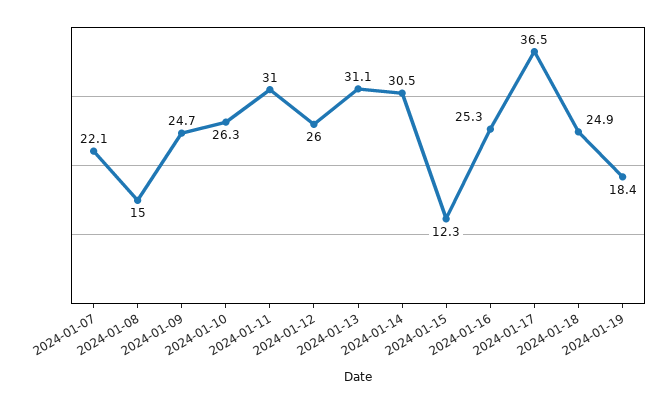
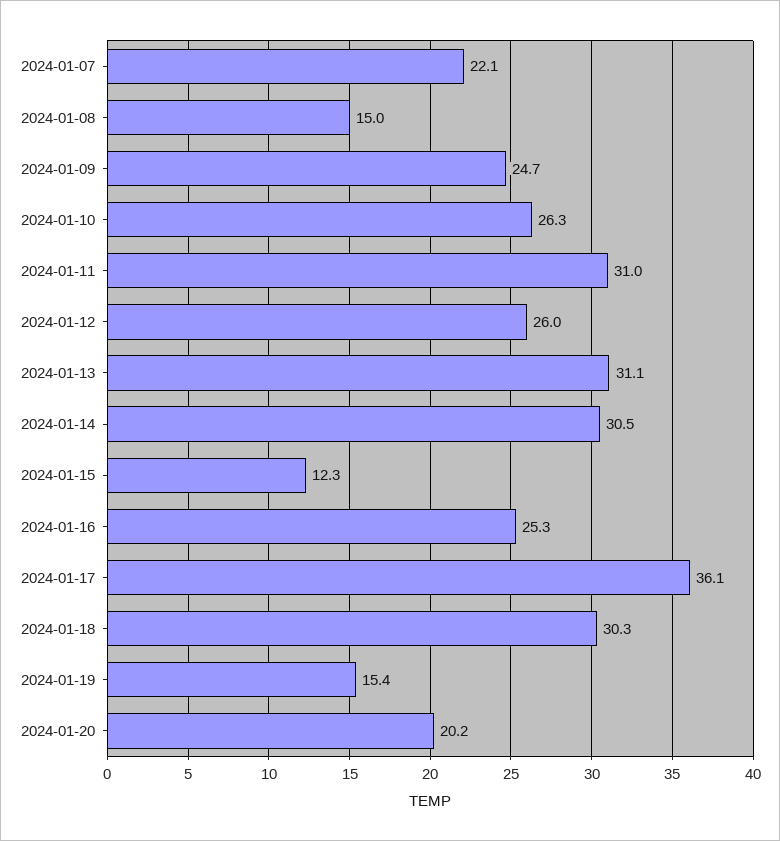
2024-01-17: 36.5 -> 36.1
2024-01-18: 24.9 -> 30.3
2024-01-19: 18.4 -> 15.4
2024-01-20: none -> 20.2

